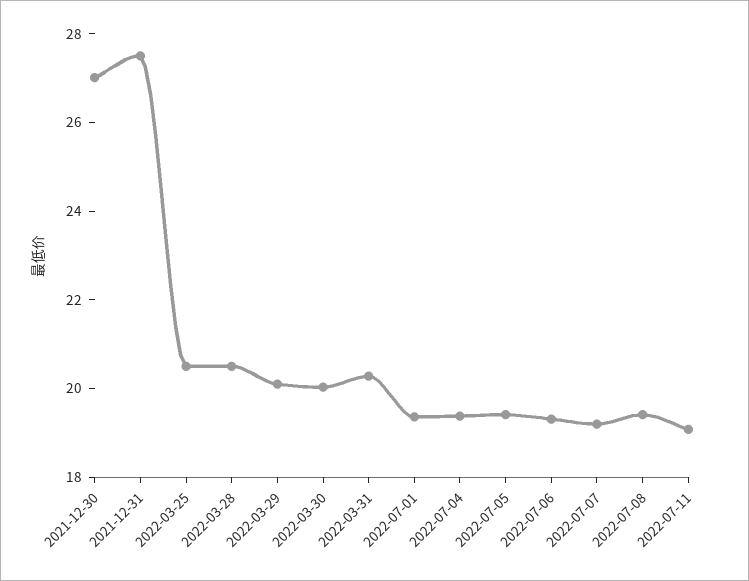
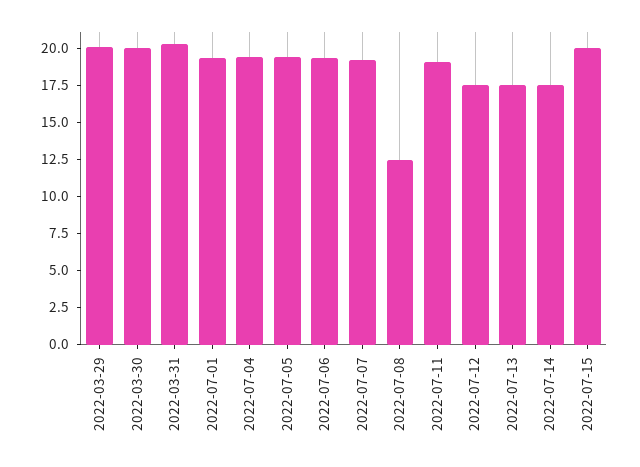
2021-12-30: 27 -> none
2021-12-31: 27.5 -> none
2022-03-25: 20.5 -> none
2022-03-28: 20.5 -> none
2022-07-08: 19.5 -> 12.5
2022-07-12: none -> 17.5
2022-07-13: none -> 17.5
2022-07-14: none -> 17.5
2022-07-15: none -> 20

